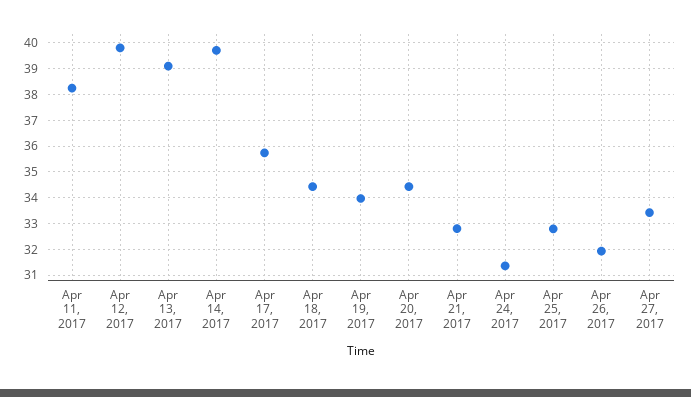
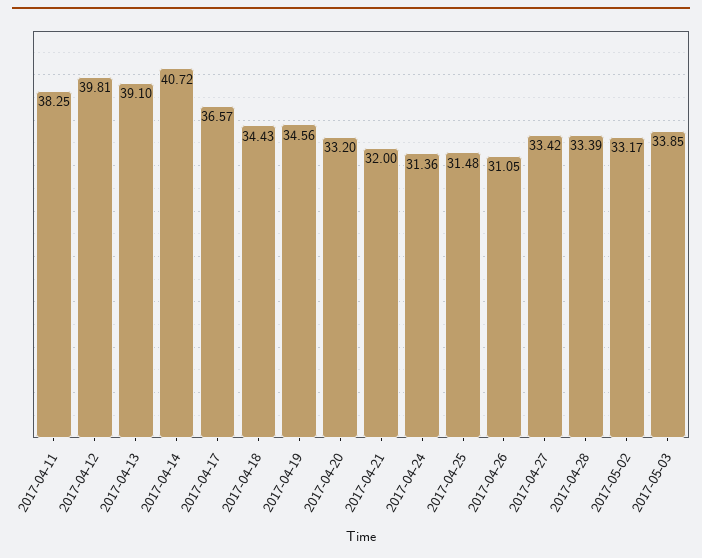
Apr 14, 2017: 39.75 -> 40.72
Apr 17, 2017: 35.75 -> 36.57
Apr 19, 2017: 34 -> 34.56
Apr 20, 2017: 34.5 -> 33.2
Apr 21, 2017: 32.75 -> 32
Apr 25, 2017: 32.75 -> 31.48
Apr 26, 2017: 32 -> 31.05
2017-04-28: none -> 33.39
2017-05-02: none -> 33.17
2017-05-03: none -> 33.85

